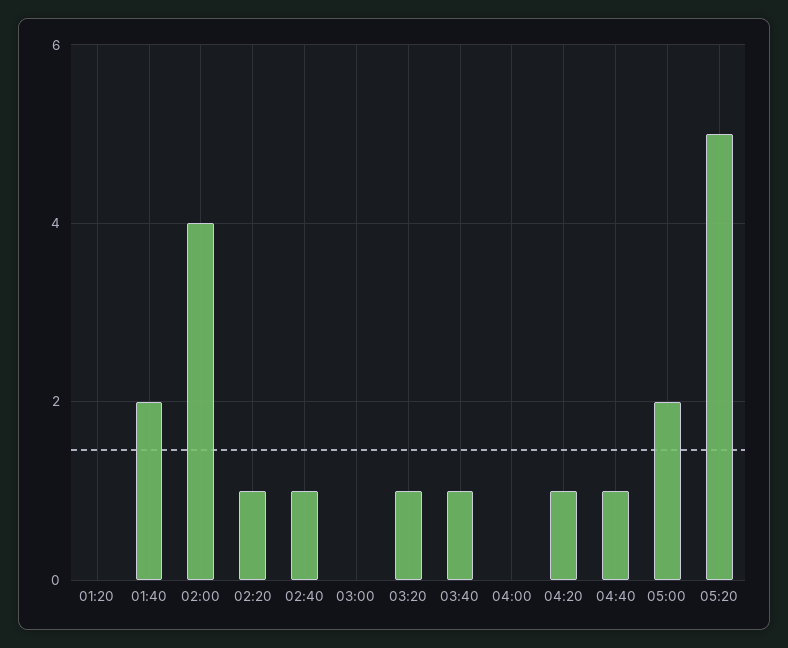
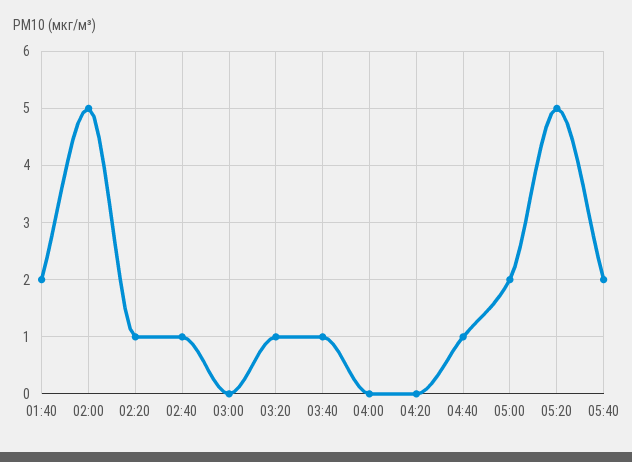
01:20: 0 -> none
02:00: 4 -> 5
04:20: 1 -> 0
05:40: none -> 2

